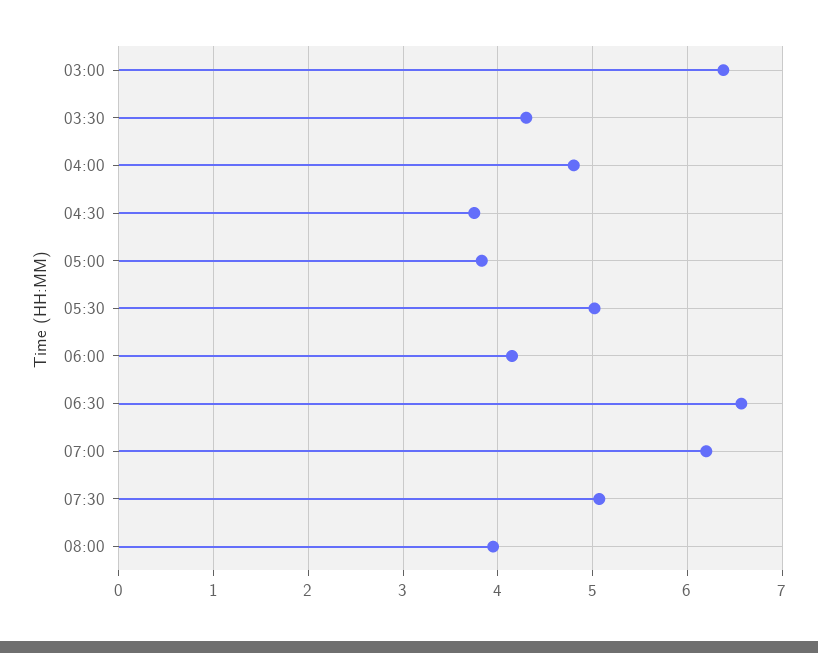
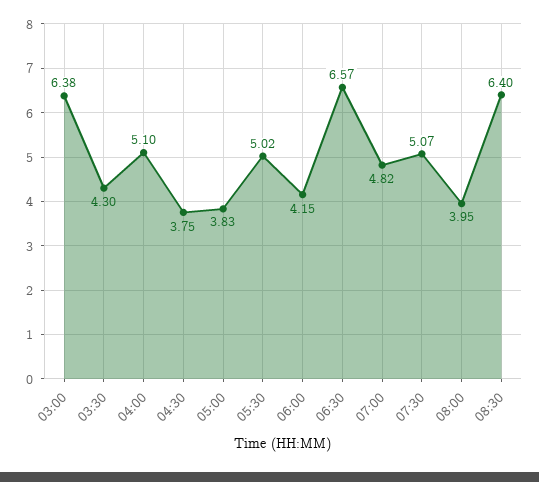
04:00: 4.8 -> 5.1
07:00: 6.2 -> 4.82
08:30: none -> 6.4

